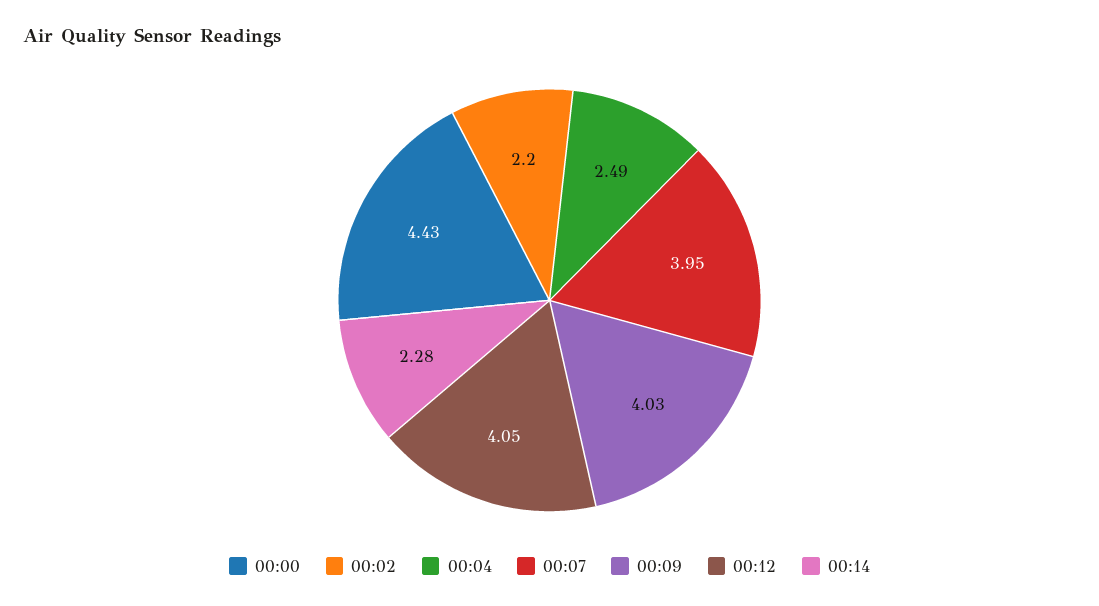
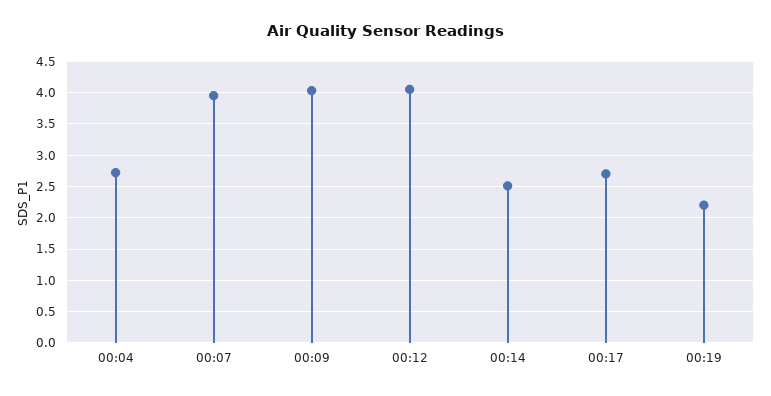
00:00: 4.43 -> none
00:02: 2.2 -> none
00:04: 2.49 -> 2.7
00:14: 2.28 -> 2.5
00:17: none -> 2.7
00:19: none -> 2.2

